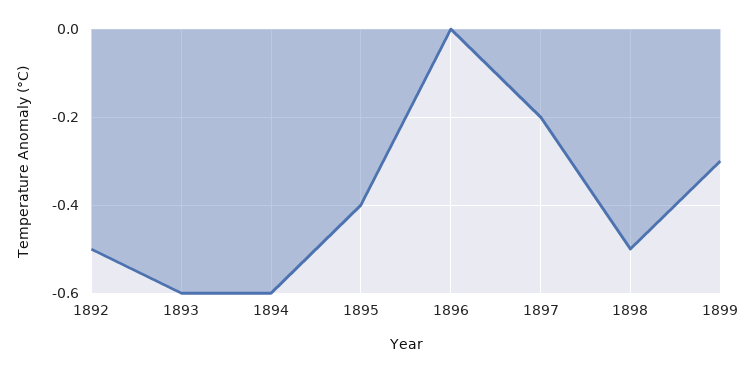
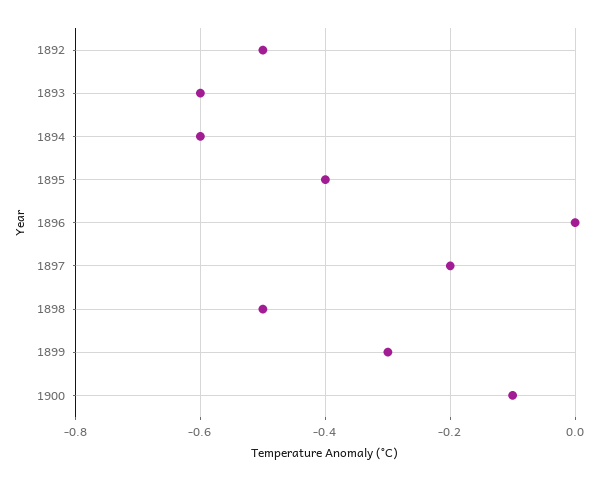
1900: none -> -0.1

